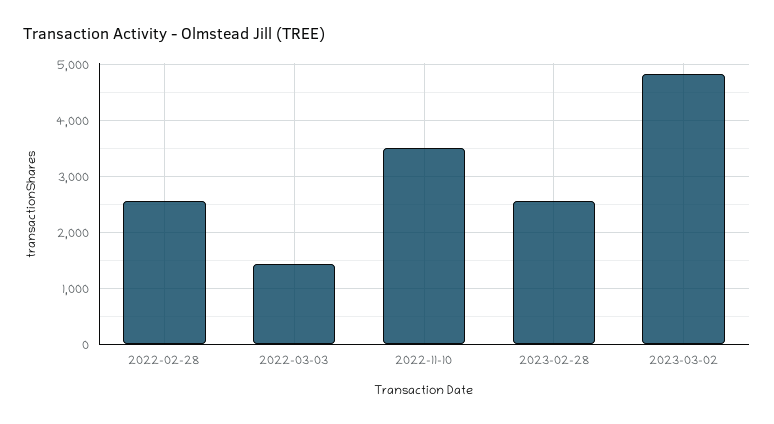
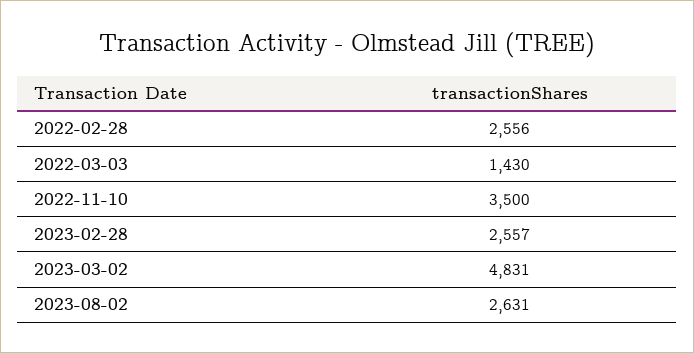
2023-08-02: none -> 2631

